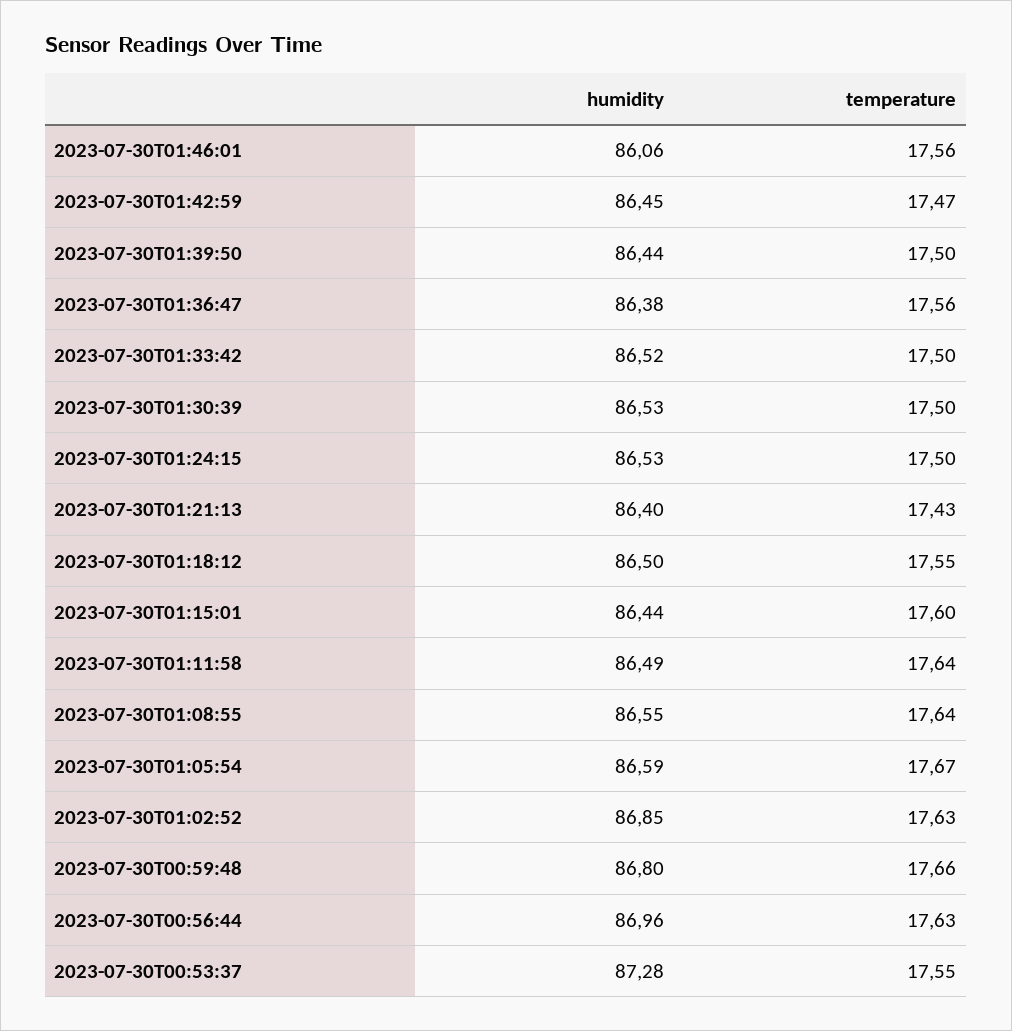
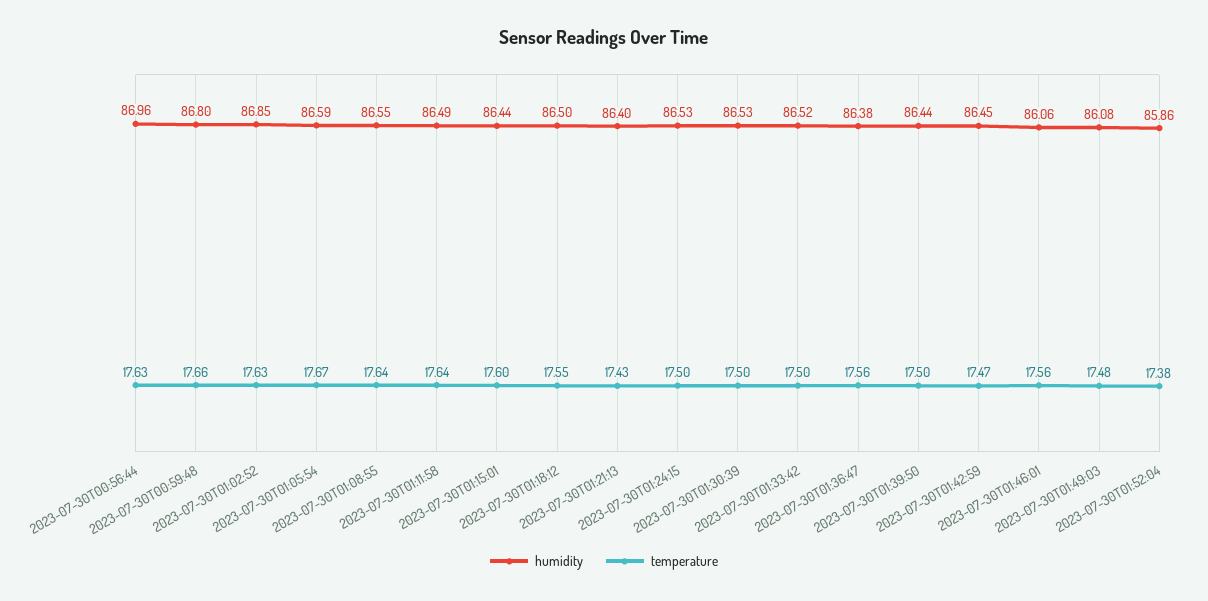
humidity, 2023-07-30T00:53:37: 87.28 -> none
temperature, 2023-07-30T00:53:37: 17.55 -> none
humidity, 2023-07-30T01:49:03: none -> 86.08
temperature, 2023-07-30T01:49:03: none -> 17.48
humidity, 2023-07-30T01:52:04: none -> 85.86
temperature, 2023-07-30T01:52:04: none -> 17.38

